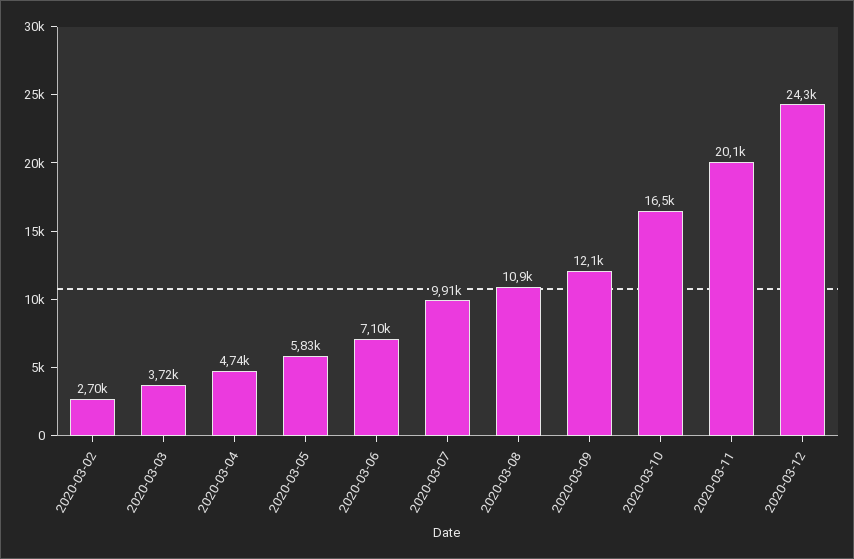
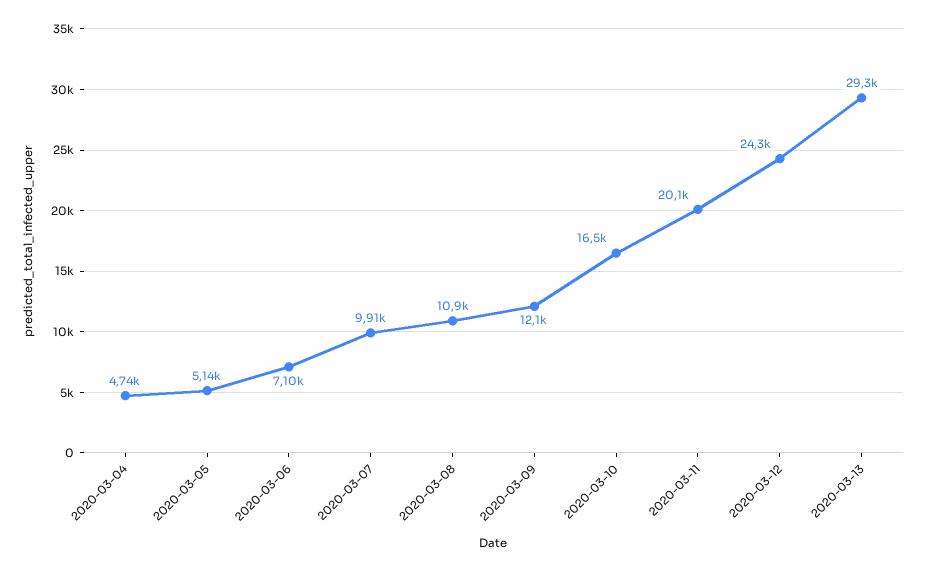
2020-03-02: 2700 -> none
2020-03-03: 3720 -> none
2020-03-05: 5830 -> 5140
2020-03-13: none -> 29300

